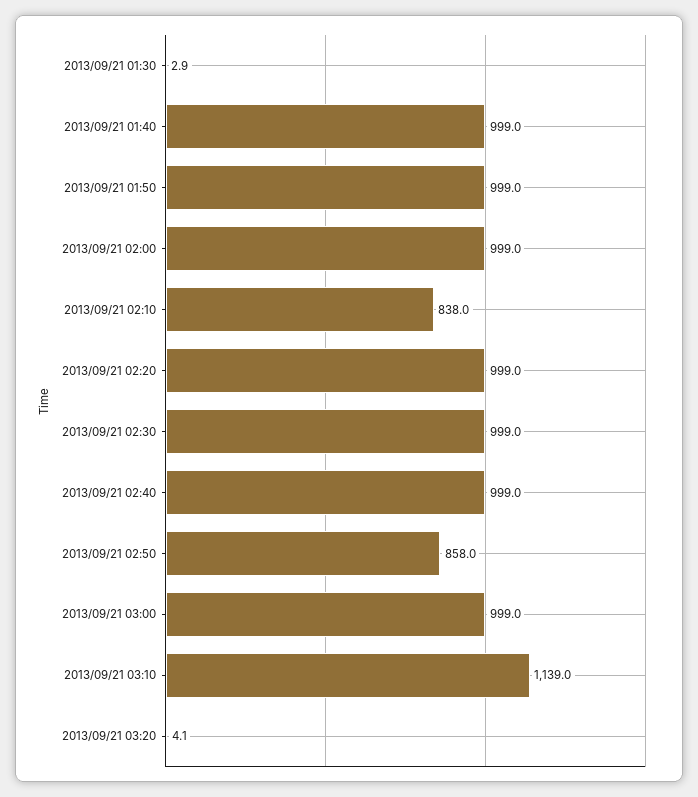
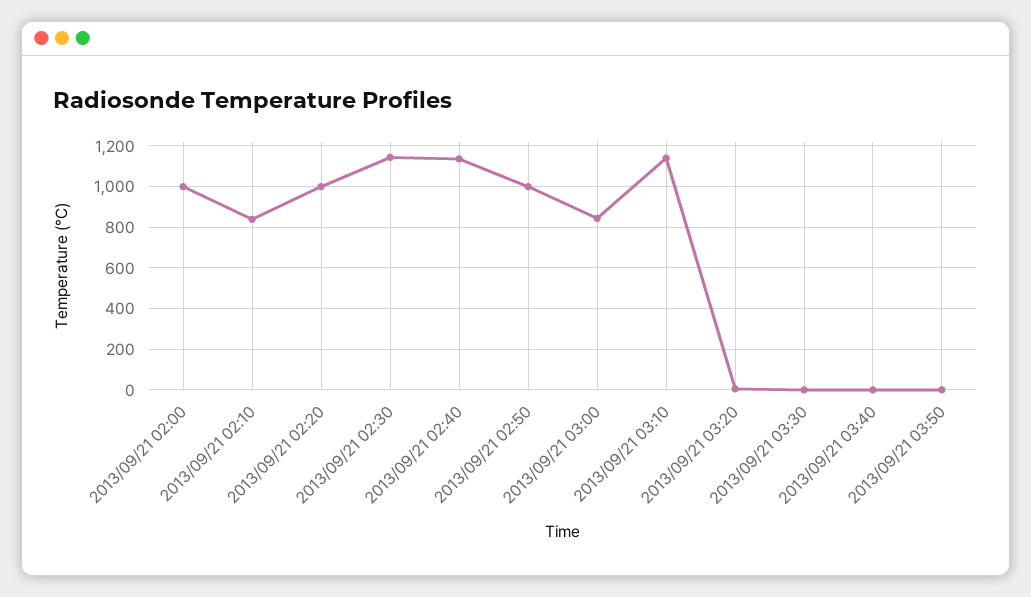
2013/09/21 01:30: 2.9 -> none
2013/09/21 01:40: 999 -> none
2013/09/21 01:50: 999 -> none
2013/09/21 02:30: 999 -> 1150
2013/09/21 02:40: 999 -> 1150
2013/09/21 02:50: 858 -> 1000
2013/09/21 03:00: 999 -> 850
2013/09/21 03:30: none -> 0
2013/09/21 03:40: none -> 0
2013/09/21 03:50: none -> 0

